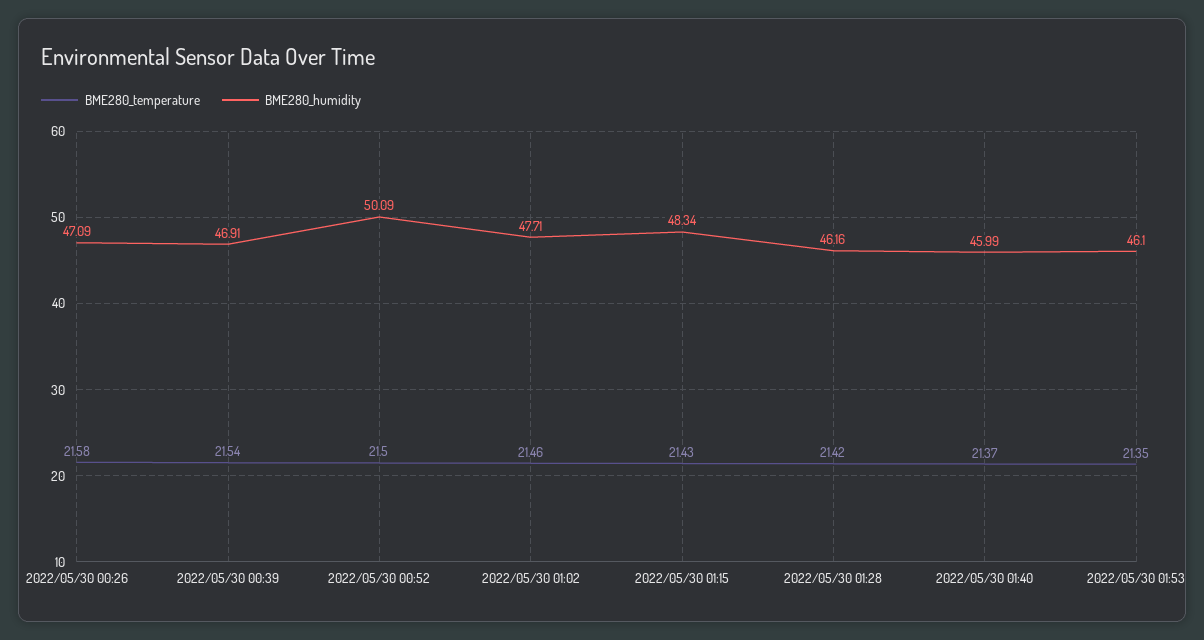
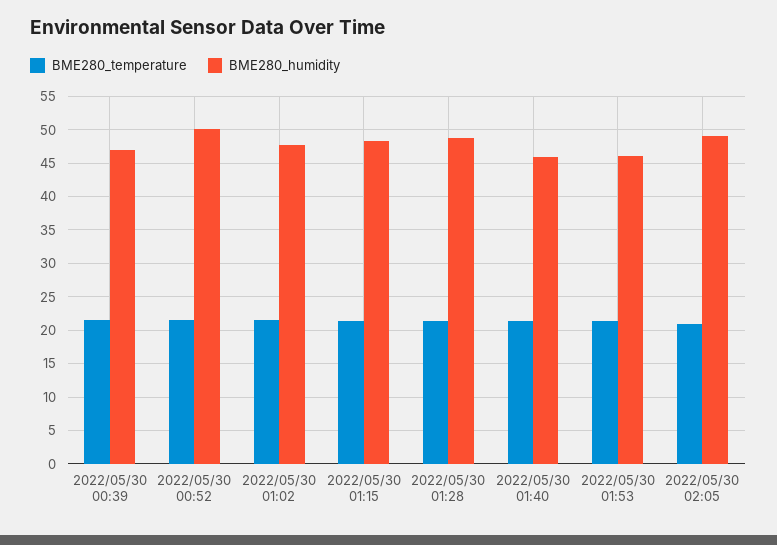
BME280_temperature, 2022/05/30 00:26: 21.58 -> none
BME280_humidity, 2022/05/30 00:26: 47.09 -> none
BME280_humidity, 2022/05/30 01:28: 46.16 -> 49
BME280_temperature, 2022/05/30 02:05: none -> 21
BME280_humidity, 2022/05/30 02:05: none -> 49

